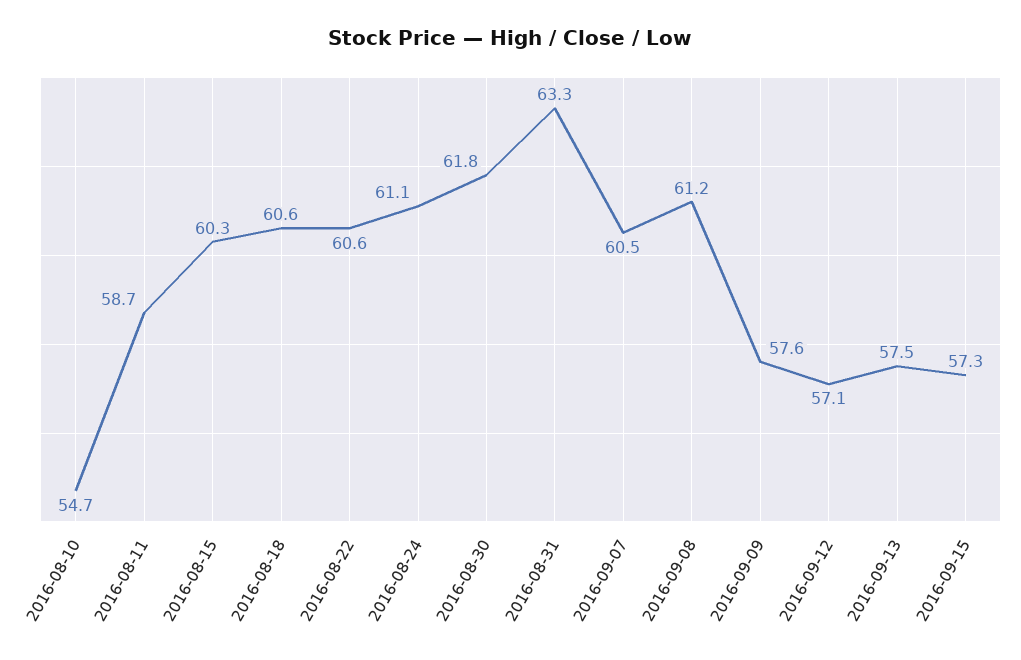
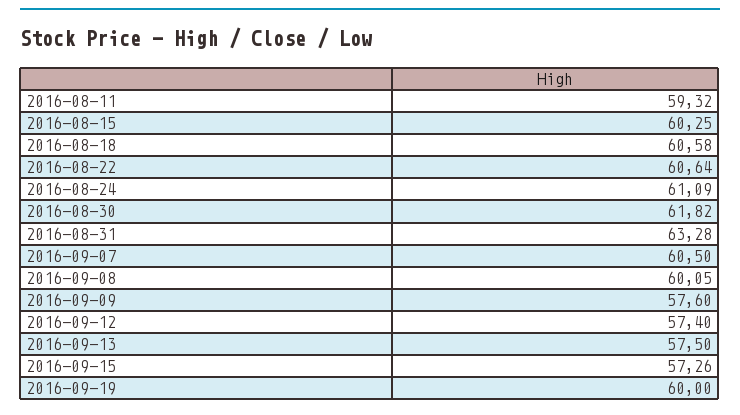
2016-08-10: 54.7 -> none
2016-08-11: 58.7 -> 59.32
2016-09-08: 61.2 -> 60.05
2016-09-12: 57.1 -> 57.4
2016-09-19: none -> 60

